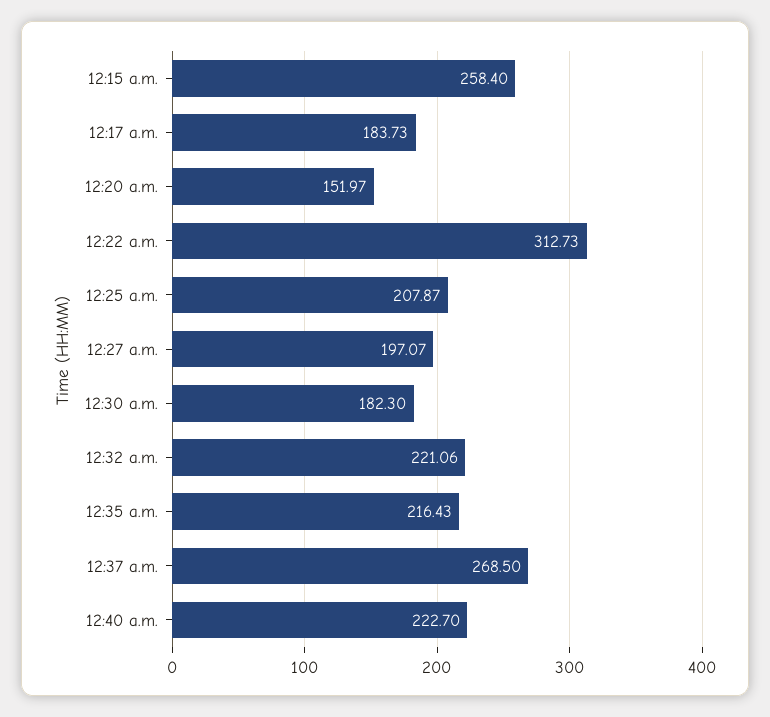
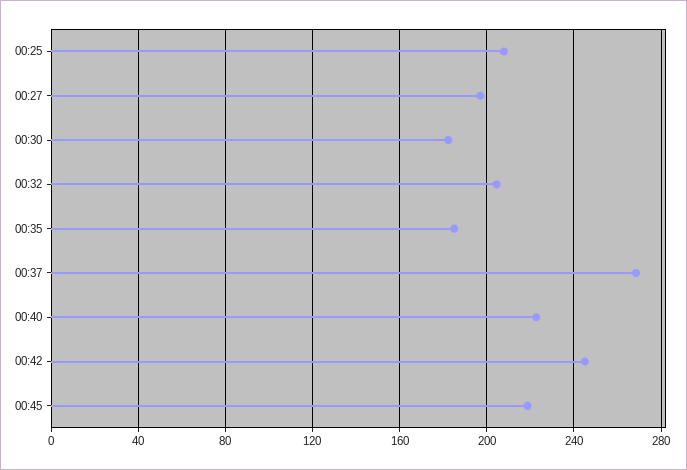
12:15 a.m.: 258.4 -> none
12:17 a.m.: 183.73 -> none
12:20 a.m.: 151.97 -> none
12:22 a.m.: 312.73 -> none
12:32 a.m.: 221.06 -> 205
12:35 a.m.: 216.43 -> 185
00:42: none -> 245
00:45: none -> 220

